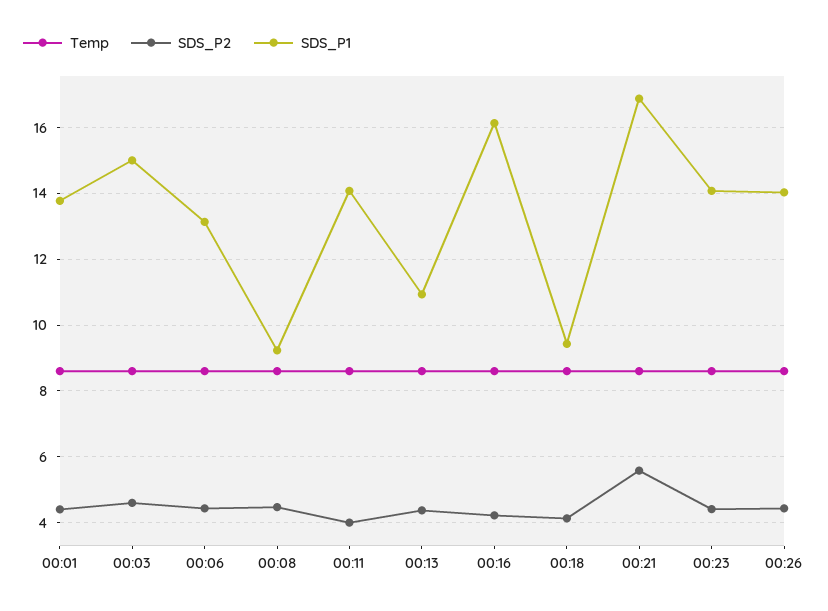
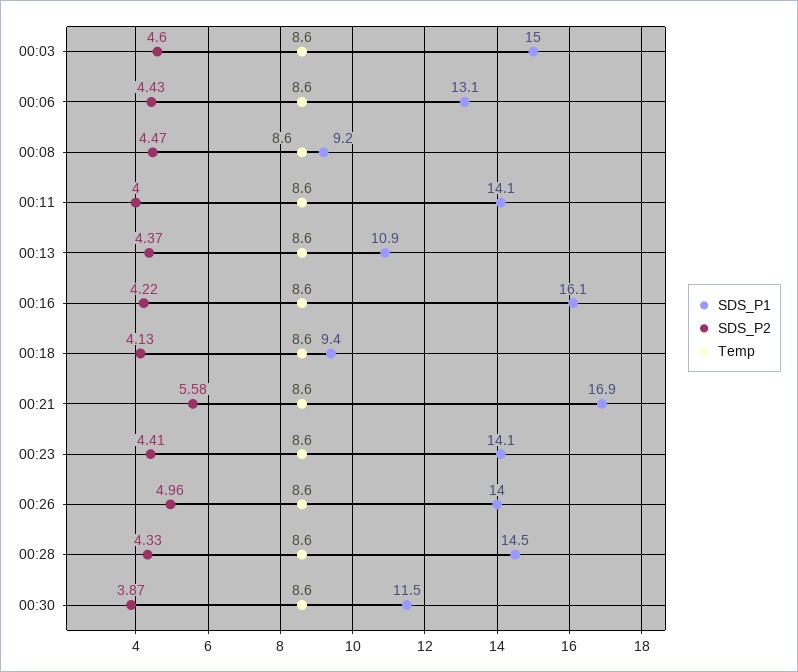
Temp, 00:01: 8.6 -> none
SDS_P2, 00:01: 4.4 -> none
SDS_P1, 00:01: 13.8 -> none
SDS_P2, 00:26: 4.4 -> 4.96
SDS_P1, 00:28: none -> 14.5
SDS_P2, 00:28: none -> 4.33
Temp, 00:28: none -> 8.6
SDS_P1, 00:30: none -> 11.5
SDS_P2, 00:30: none -> 3.87
Temp, 00:30: none -> 8.6

